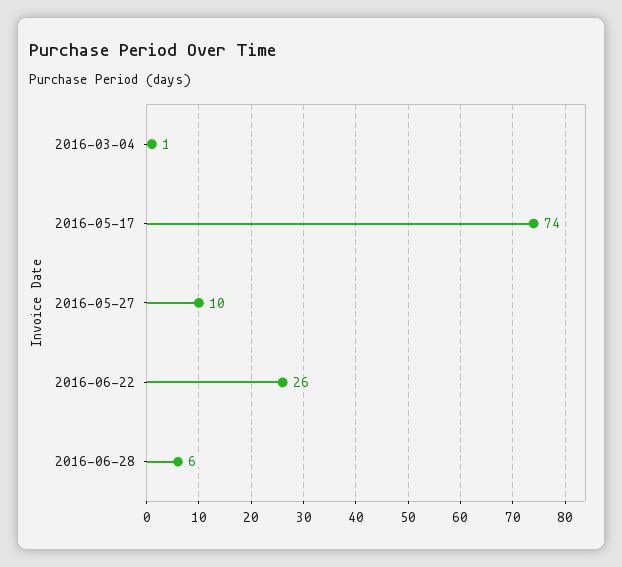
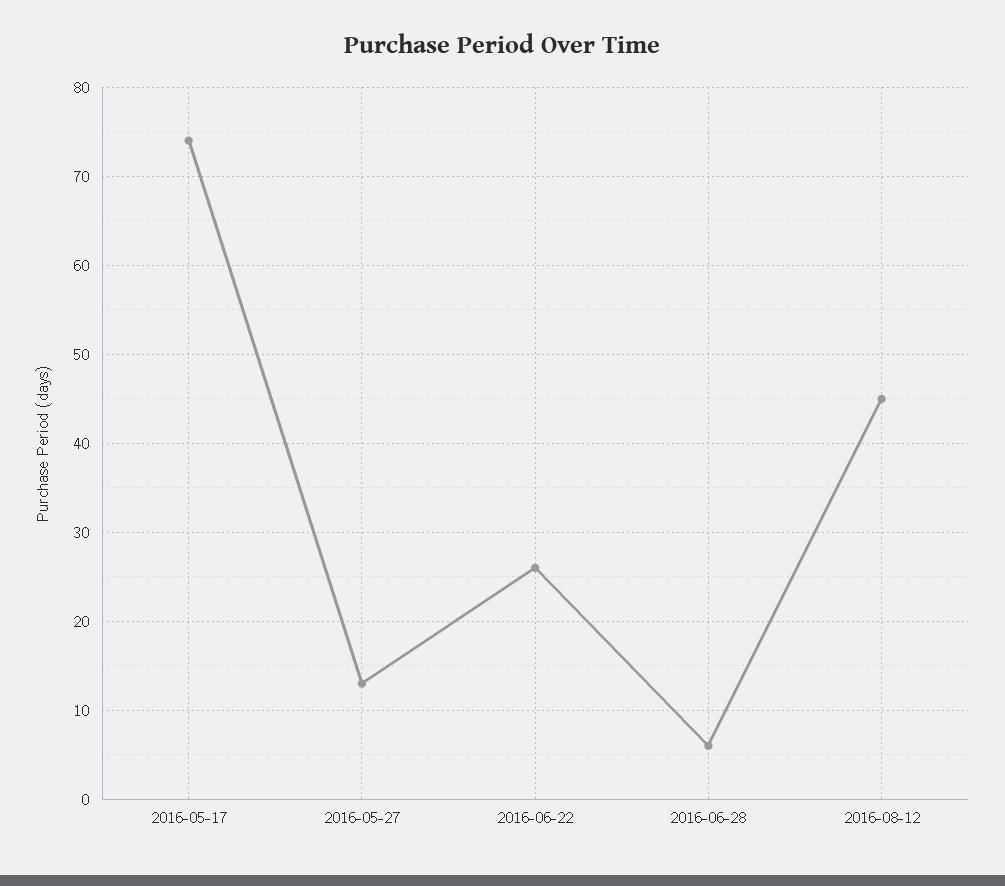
2016-03-04: 1 -> none
2016-05-27: 10 -> 13
2016-08-12: none -> 45

